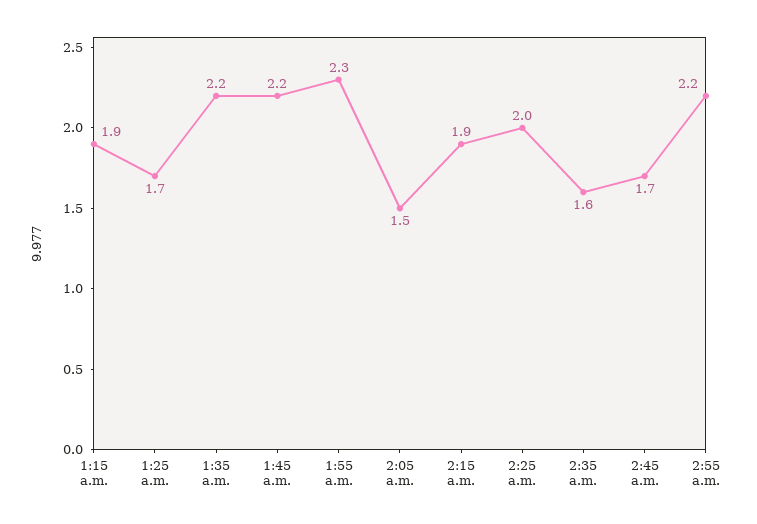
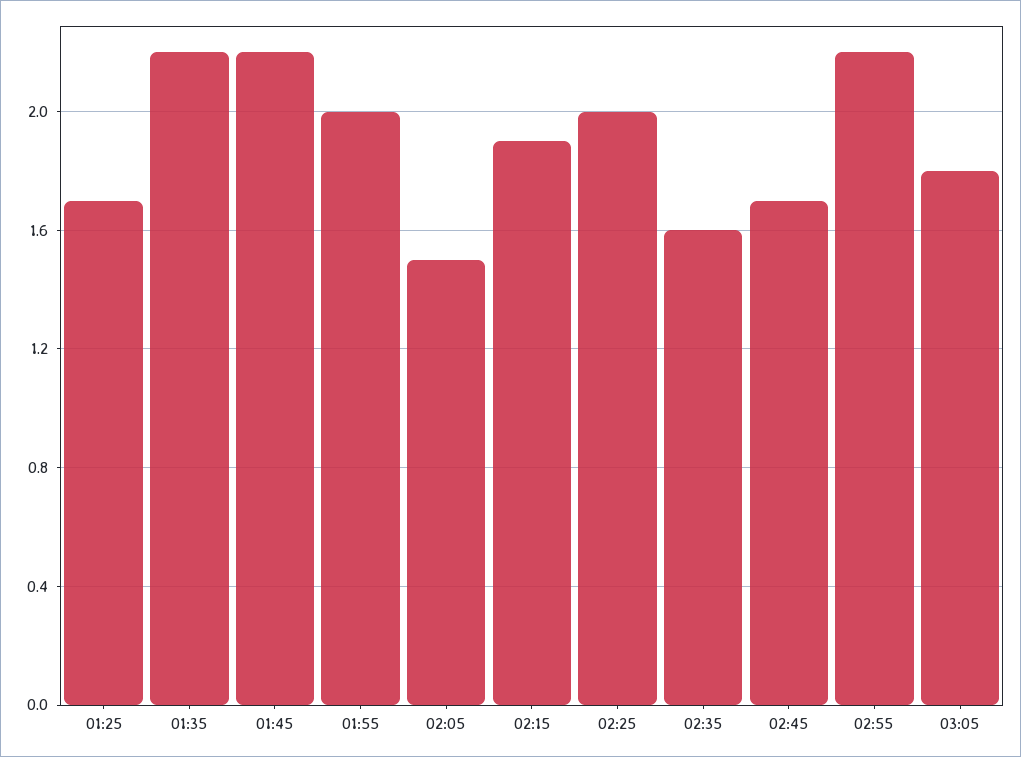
1:15 a.m.: 1.9 -> none
1:55 a.m.: 2.3 -> 2
03:05: none -> 1.8

